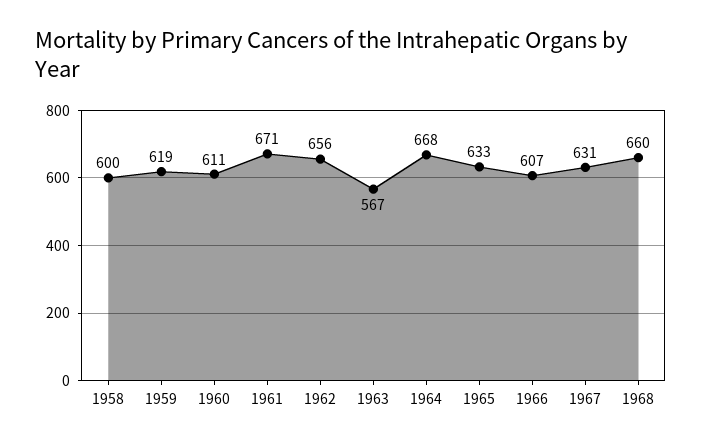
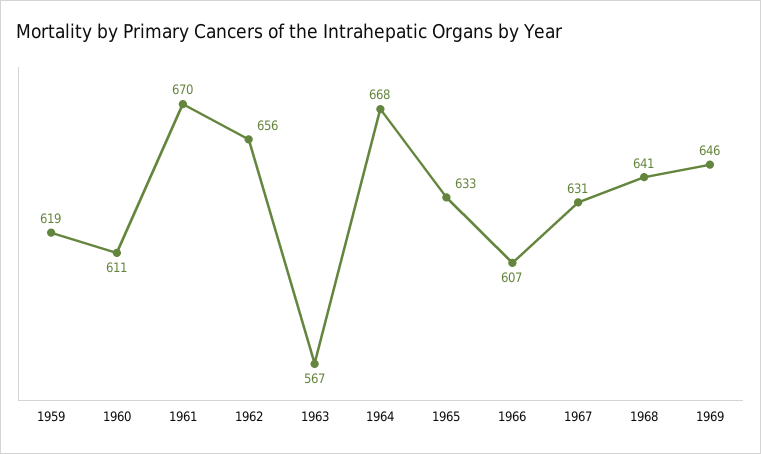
1958: 600 -> none
1961: 671 -> 670
1968: 660 -> 641
1969: none -> 646

